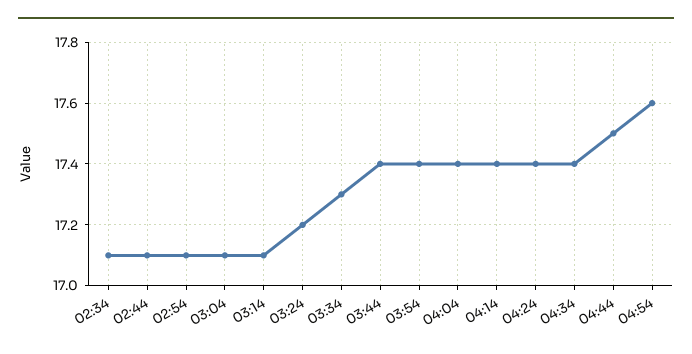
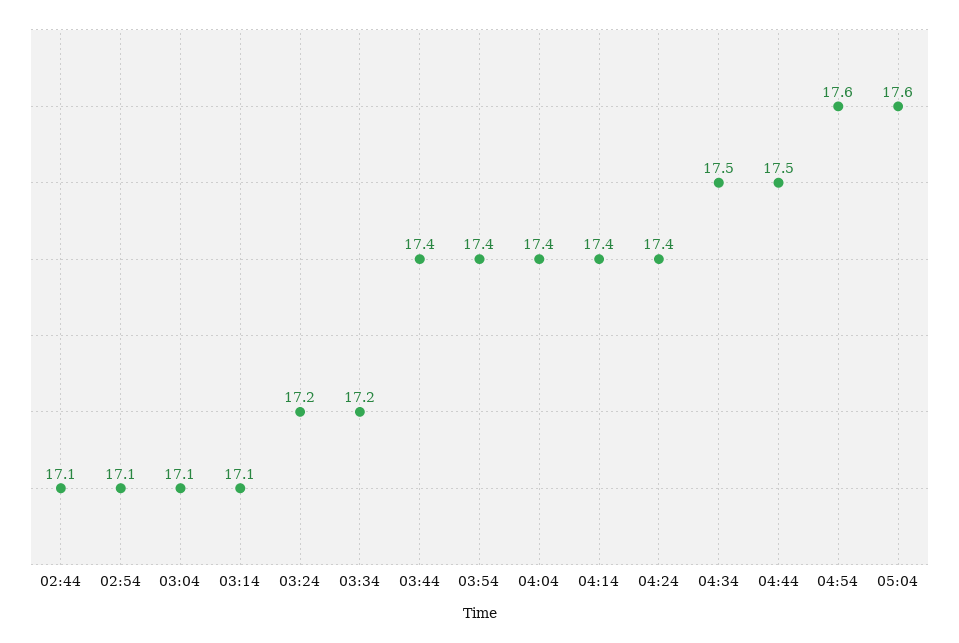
02:34: 17.1 -> none
03:34: 17.3 -> 17.2
04:34: 17.4 -> 17.5
05:04: none -> 17.6

